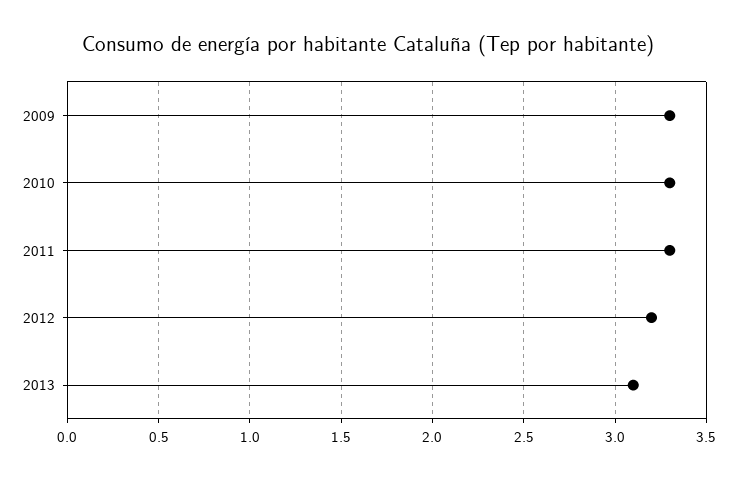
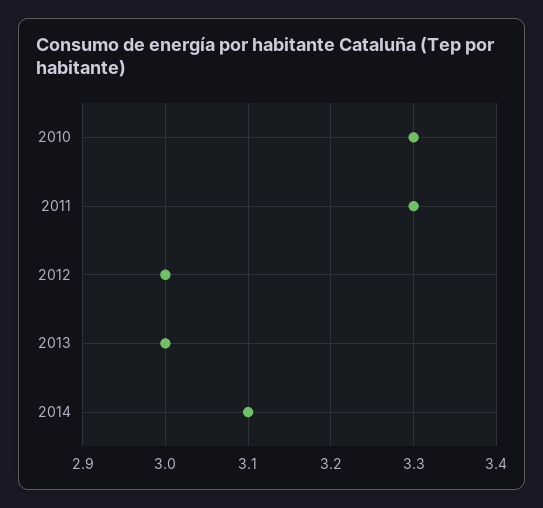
2009: 3.3 -> none
2012: 3.2 -> 3
2013: 3.1 -> 3
2014: none -> 3.1

